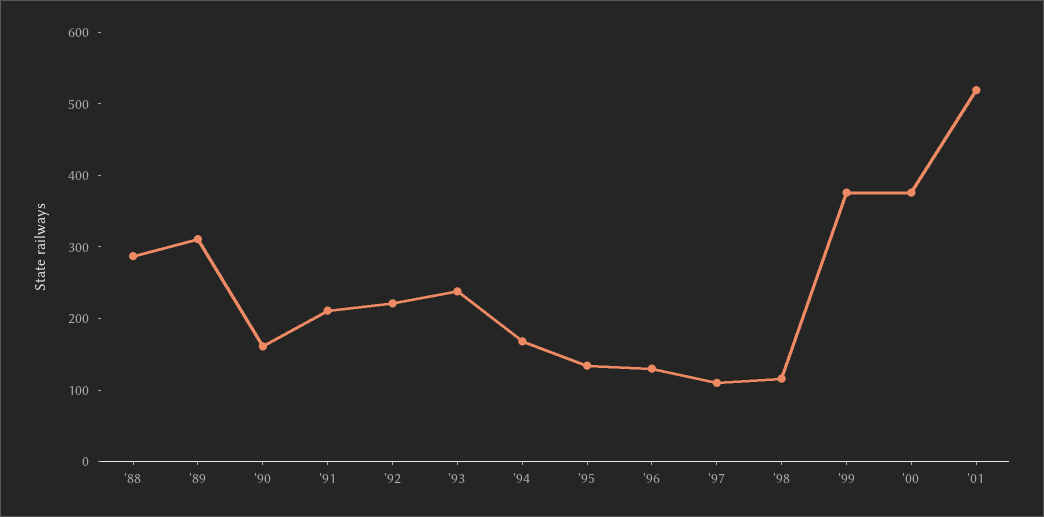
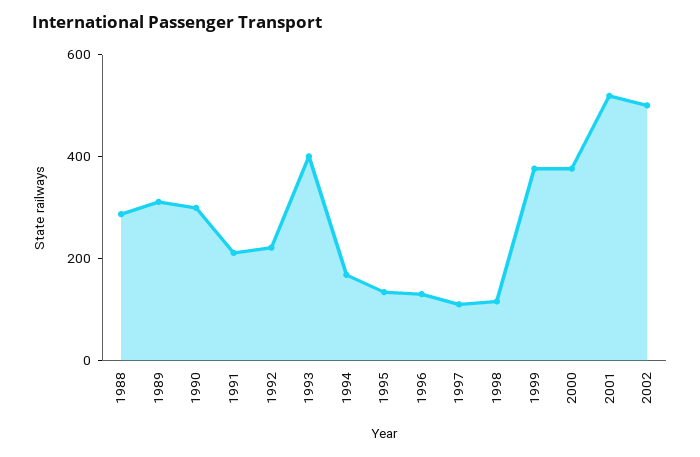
'90: 160 -> 300
'93: 240 -> 400
2002: none -> 500

